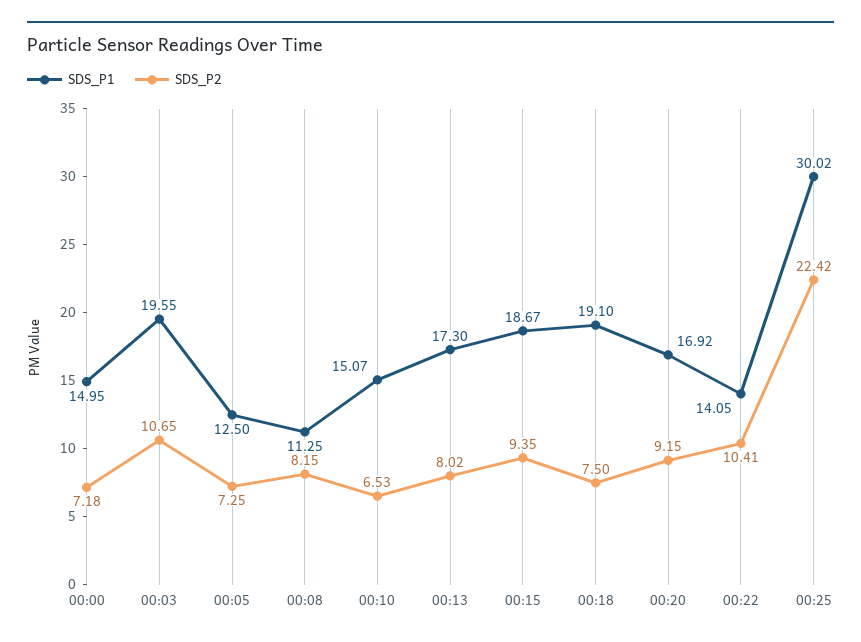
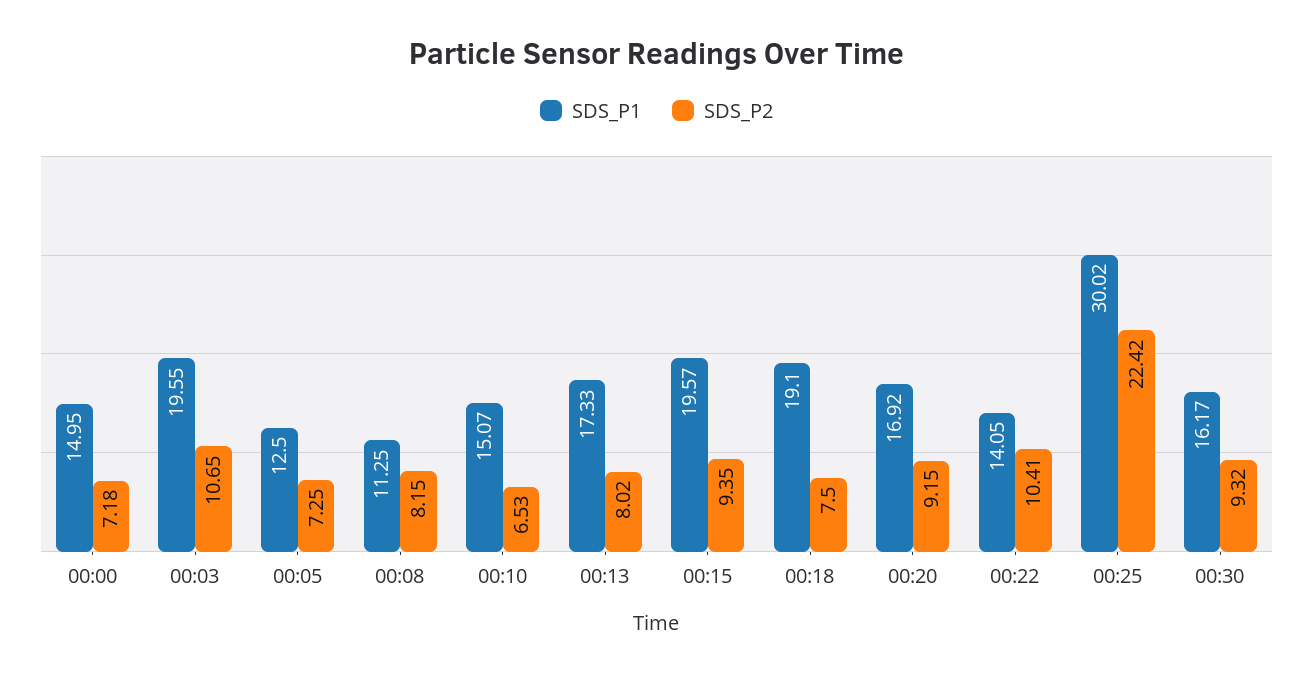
SDS_P1, 00:13: 17.3 -> 17.33
SDS_P1, 00:15: 18.67 -> 19.57
SDS_P1, 00:30: none -> 16.17
SDS_P2, 00:30: none -> 9.32

